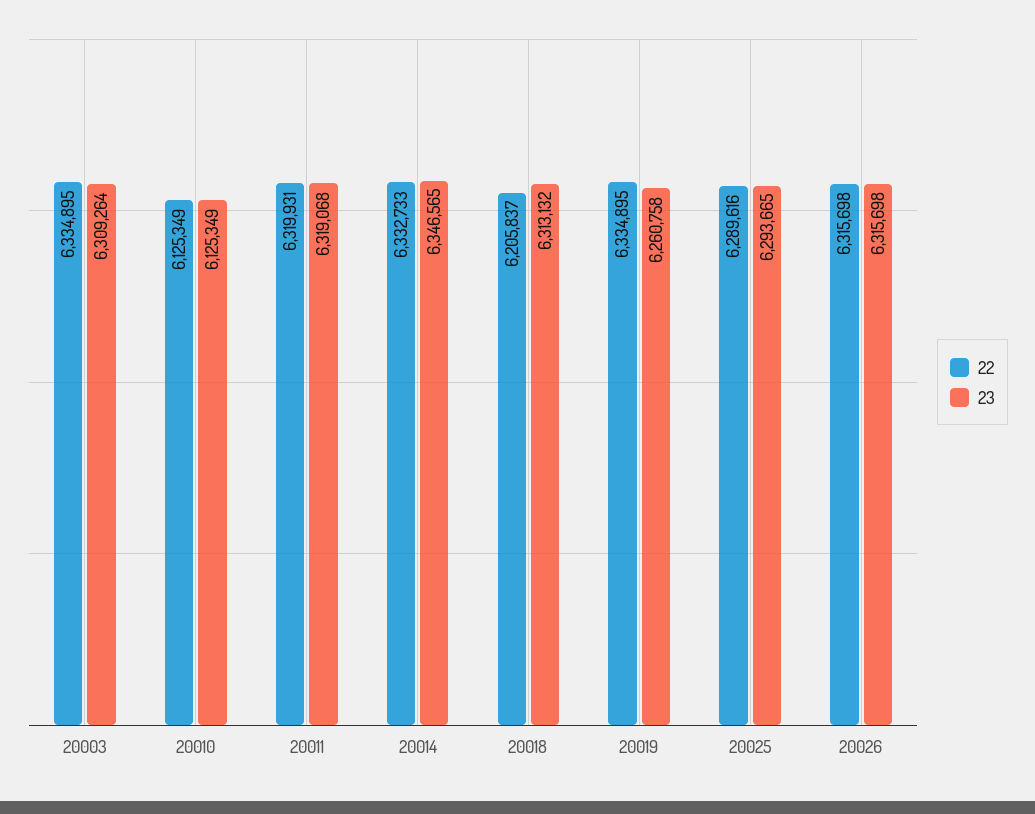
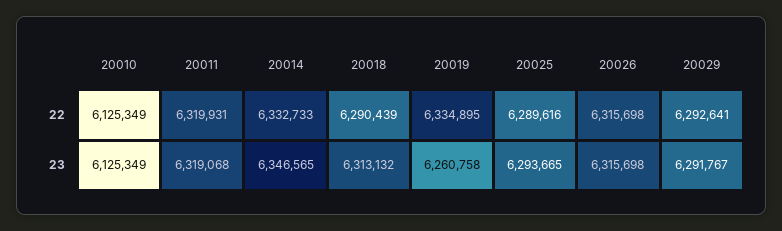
22, 20003: 6334895 -> none
23, 20003: 6309264 -> none
22, 20018: 6205837 -> 6290439
22, 20029: none -> 6292641
23, 20029: none -> 6291767

